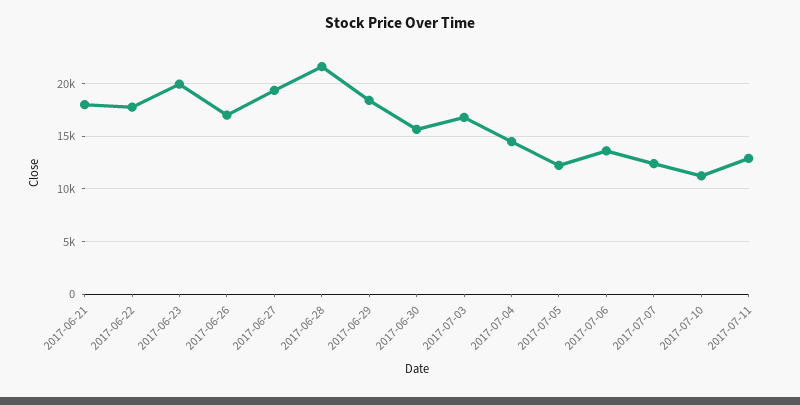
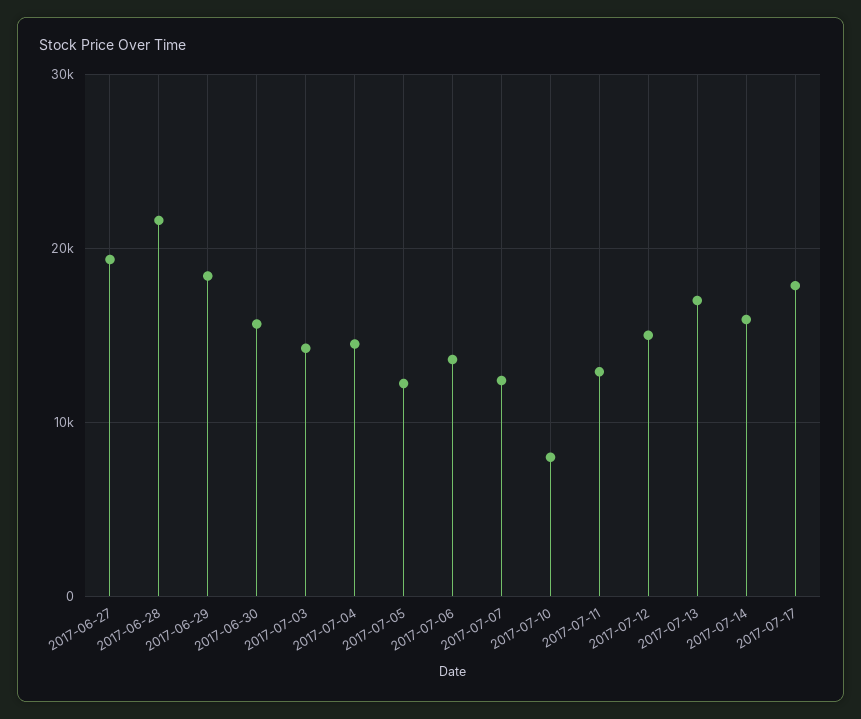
2017-06-21: 18000 -> none
2017-06-22: 18000 -> none
2017-06-23: 20000 -> none
2017-06-26: 17000 -> none
2017-07-03: 17000 -> 14000
2017-07-10: 11000 -> 8000
2017-07-12: none -> 15000
2017-07-13: none -> 17000
2017-07-14: none -> 16000
2017-07-17: none -> 18000

